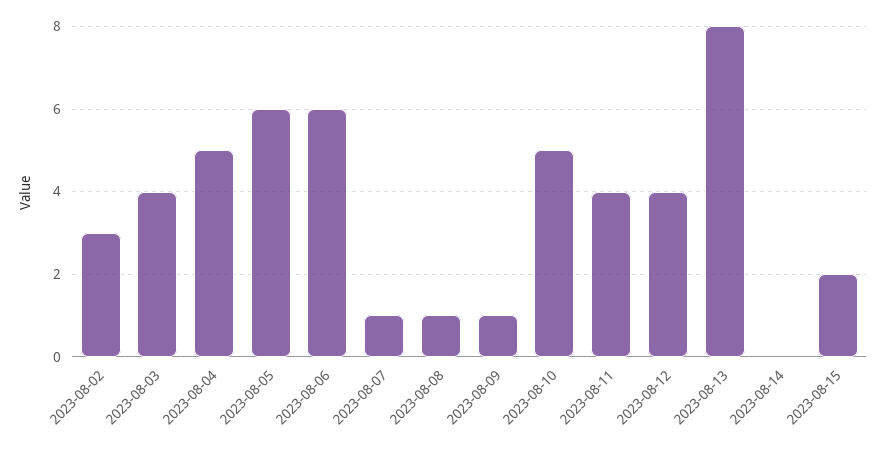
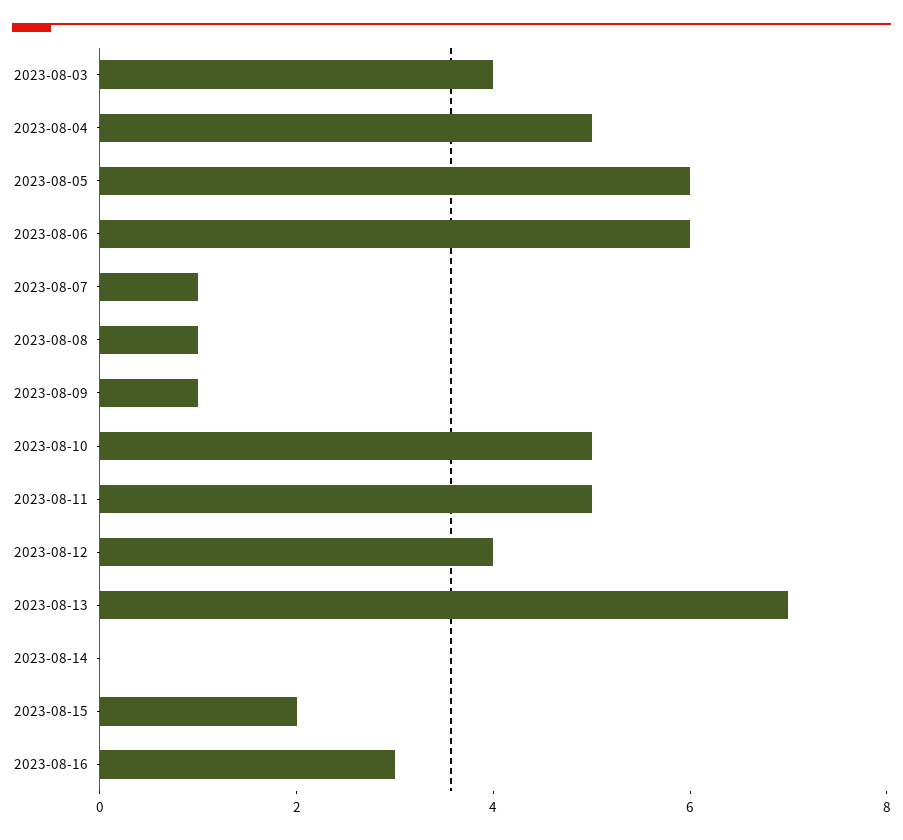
2023-08-02: 3 -> none
2023-08-11: 4 -> 5
2023-08-13: 8 -> 7
2023-08-16: none -> 3

